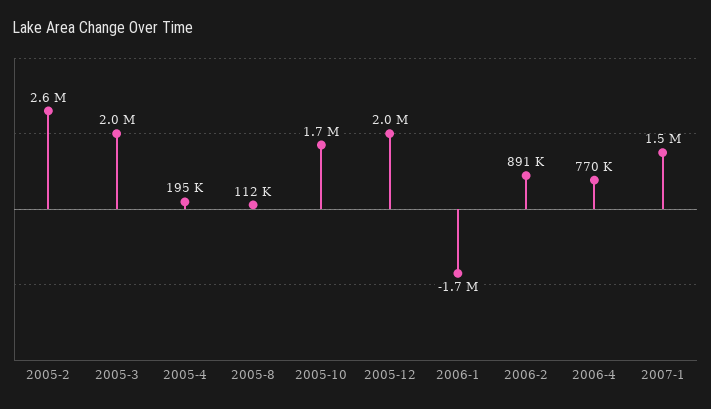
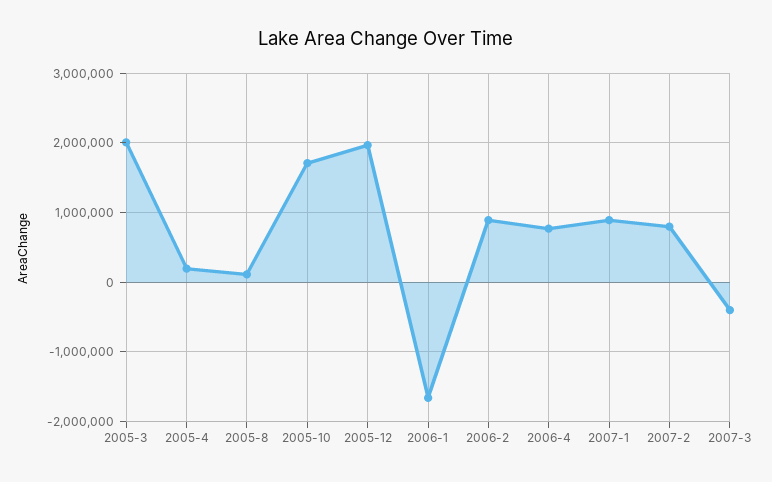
2005-2: 2600000 -> none
2007-1: 1500000 -> 900000
2007-2: none -> 800000
2007-3: none -> -400000

